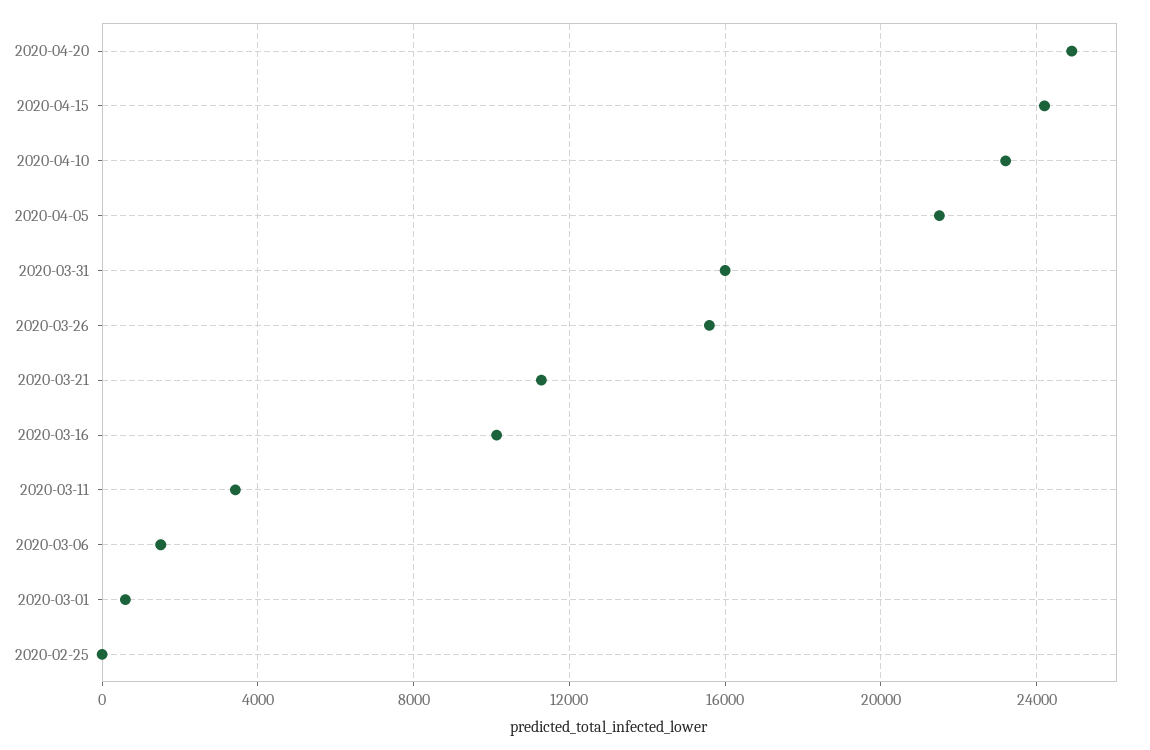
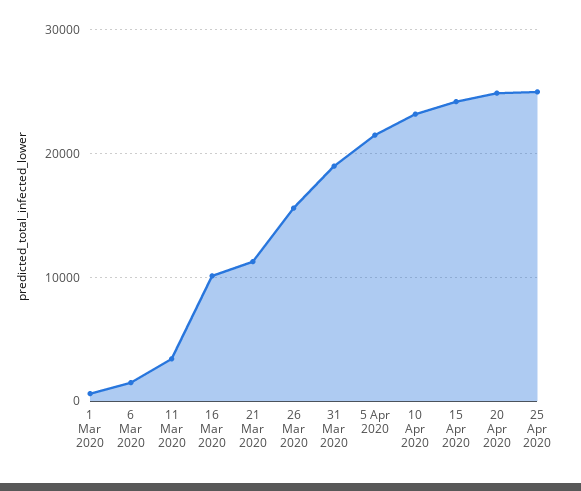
2020-03-31: 16000 -> 19000
2020-02-25: 0 -> none
25 Apr 2020: none -> 25000

